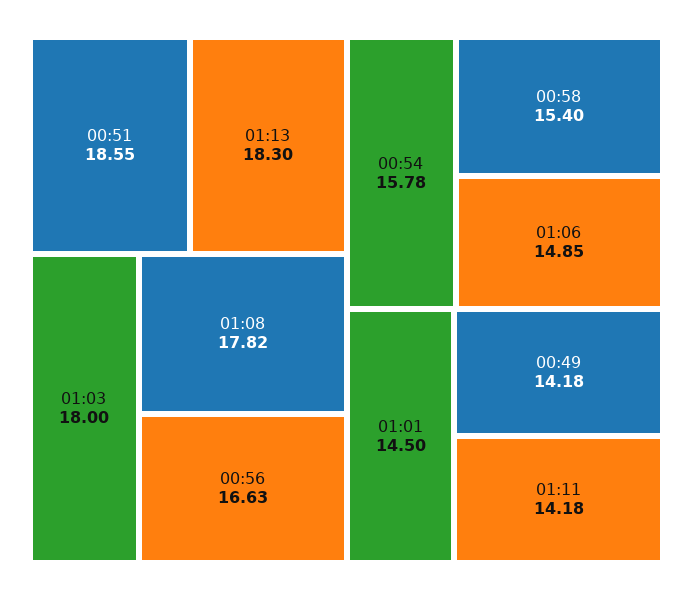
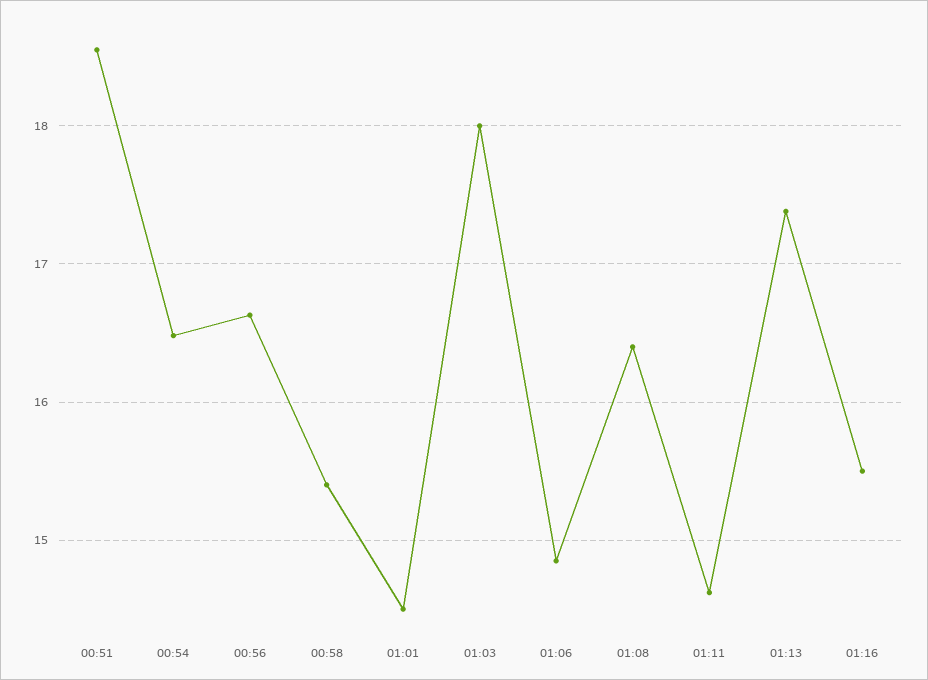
01:13: 18.3 -> 17.4
01:08: 17.82 -> 16.4
00:54: 15.78 -> 16.5
00:49: 14.18 -> none
01:11: 14.18 -> 14.6
01:16: none -> 15.5

